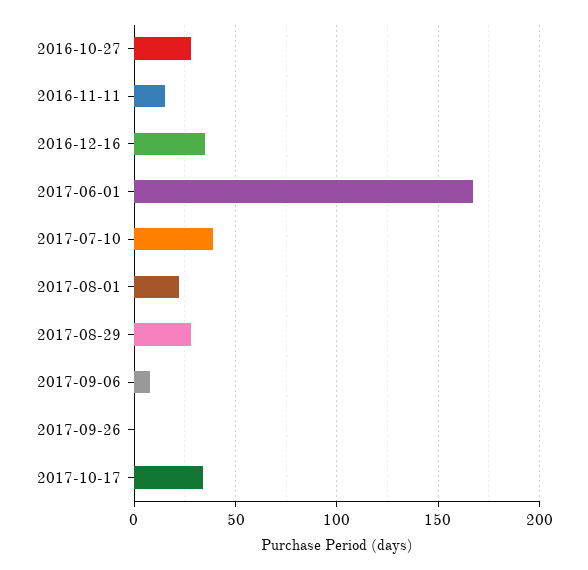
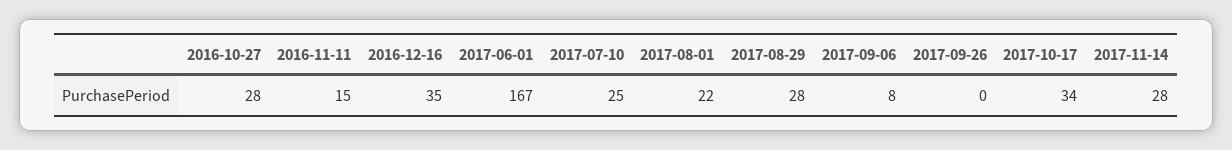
2017-07-10: 40 -> 25
2017-11-14: none -> 28

